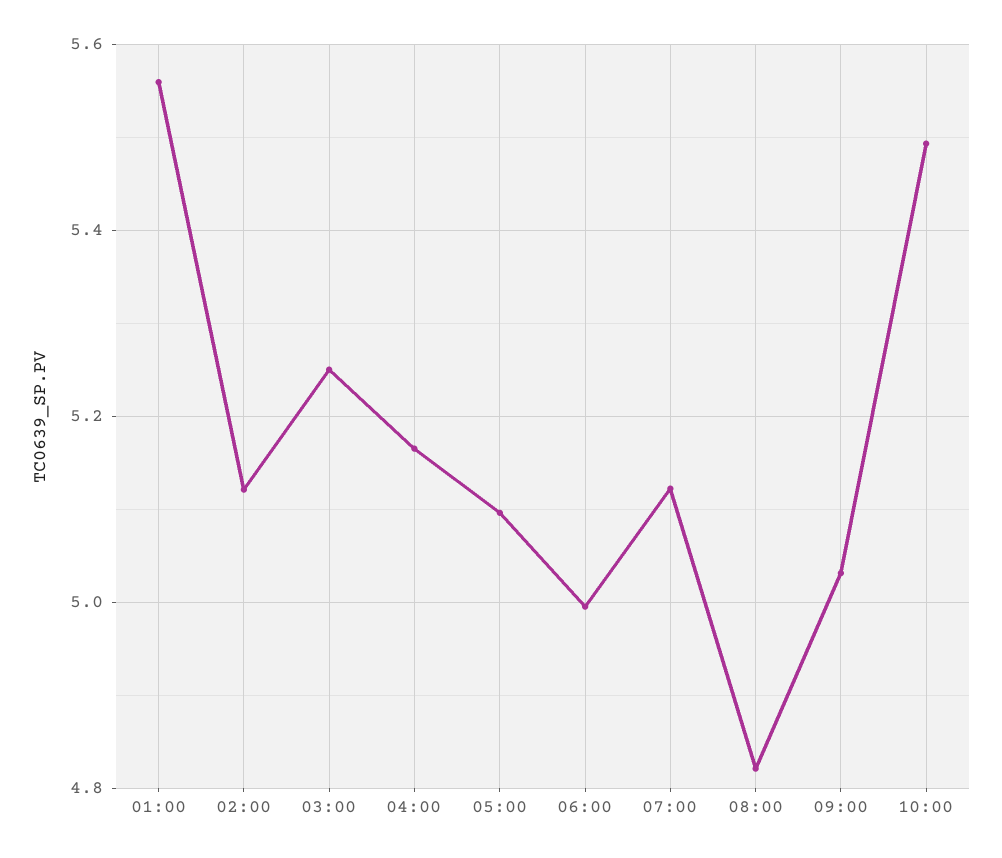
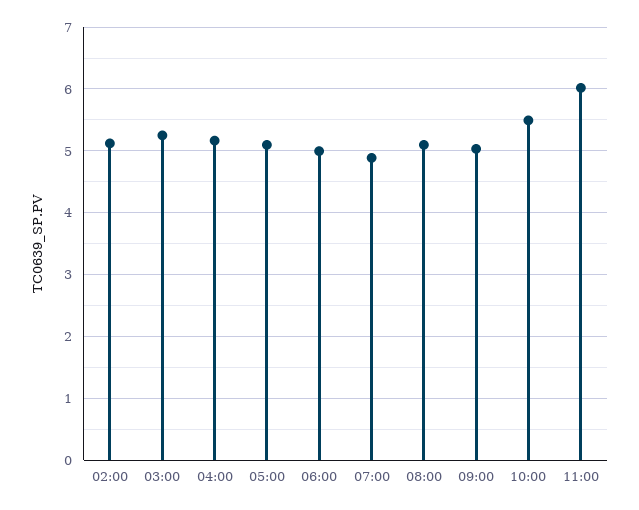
01:00: 5.56 -> none
07:00: 5.12 -> 4.9
08:00: 4.82 -> 5.1
11:00: none -> 6

